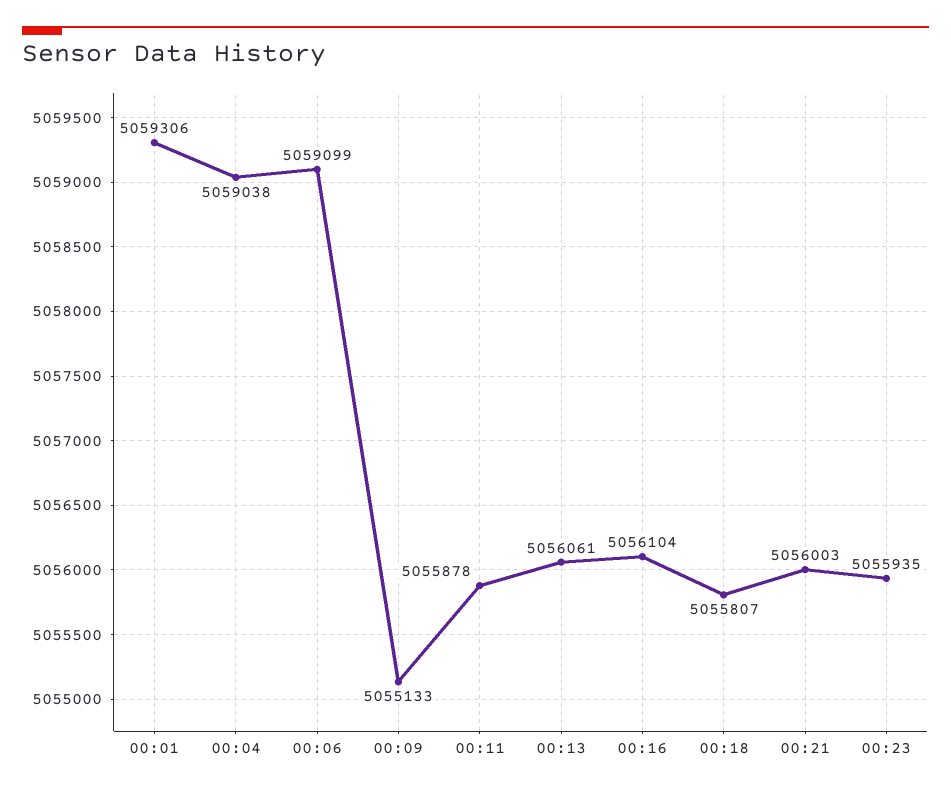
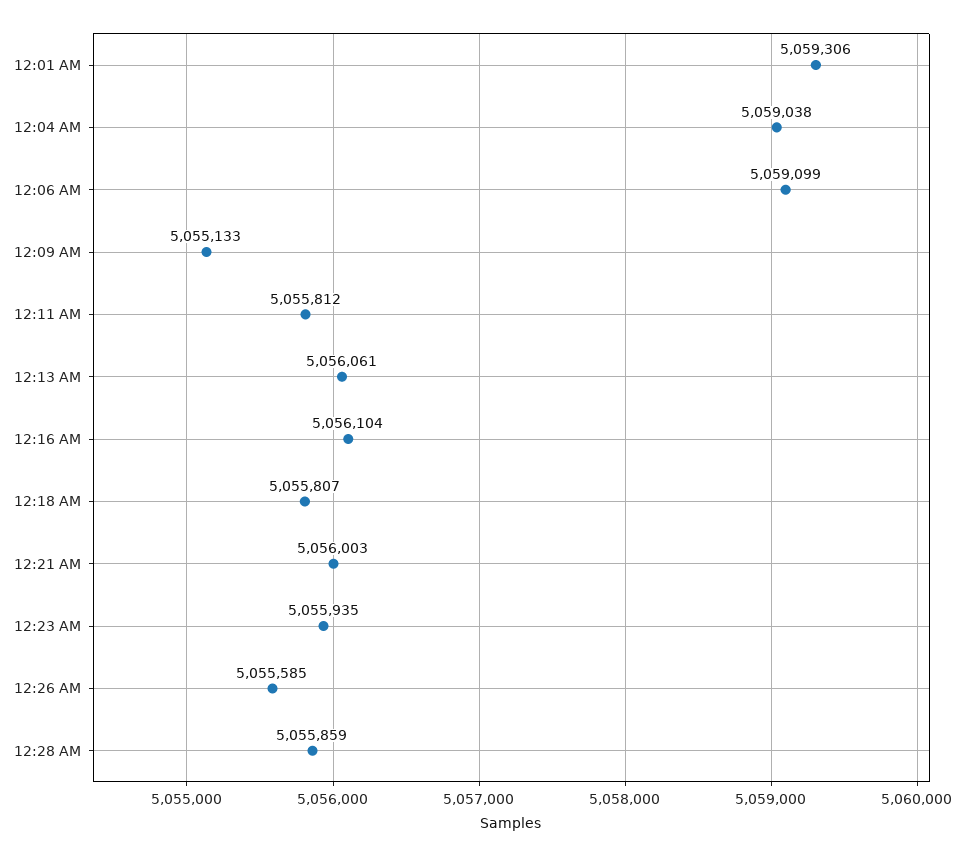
00:11: 5055878 -> 5055812
12:26 AM: none -> 5055585
12:28 AM: none -> 5055859

